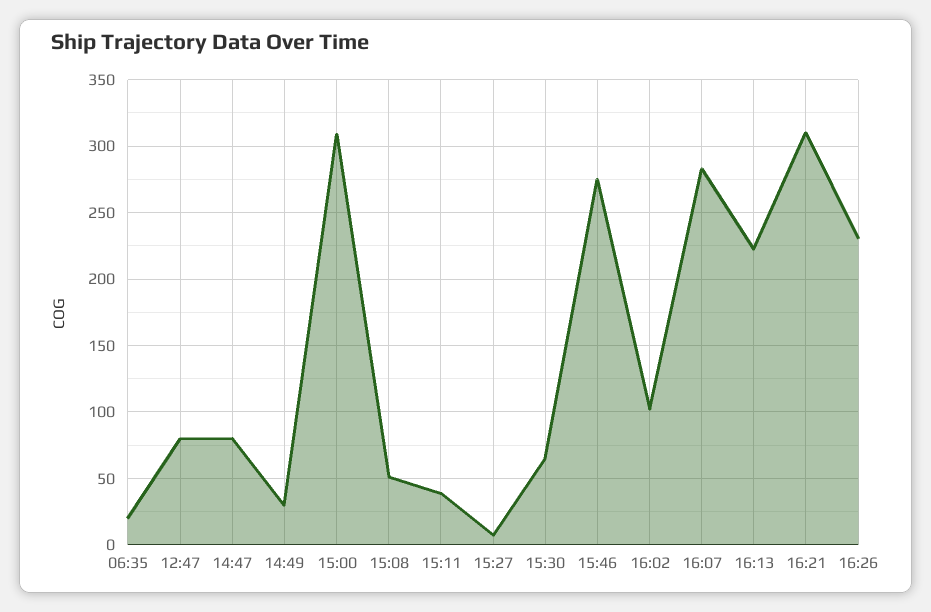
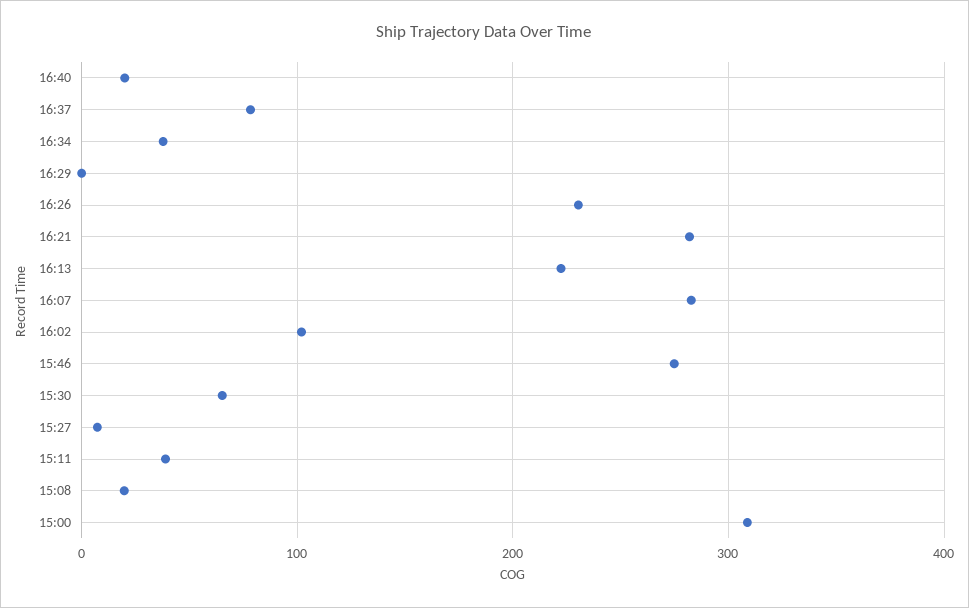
06:35: 20 -> none
12:47: 80 -> none
14:47: 80 -> none
14:49: 30 -> none
15:08: 50 -> 20
16:21: 310 -> 280
16:40: none -> 20
16:37: none -> 80
16:34: none -> 40
16:29: none -> 0

